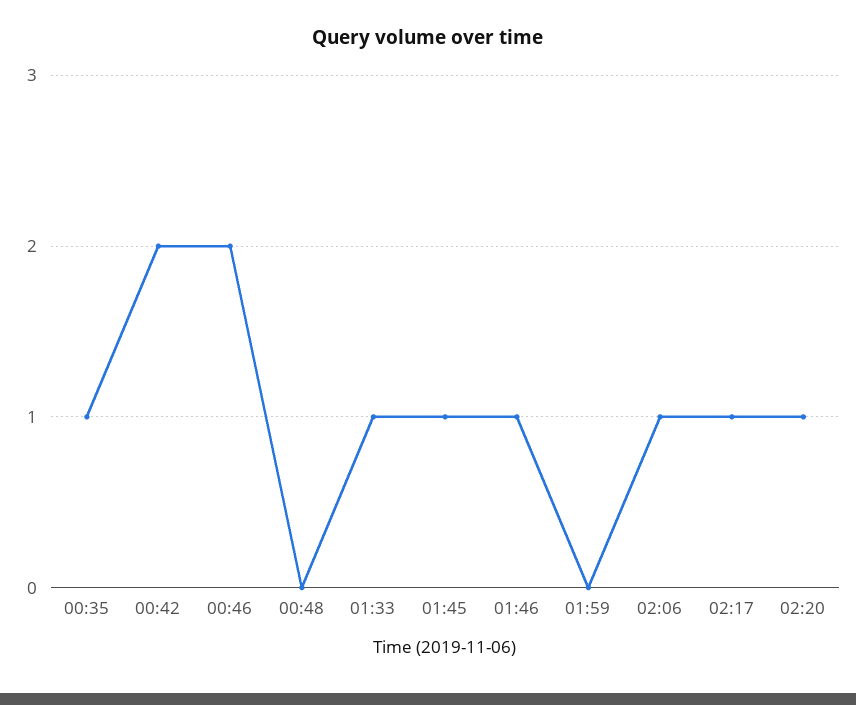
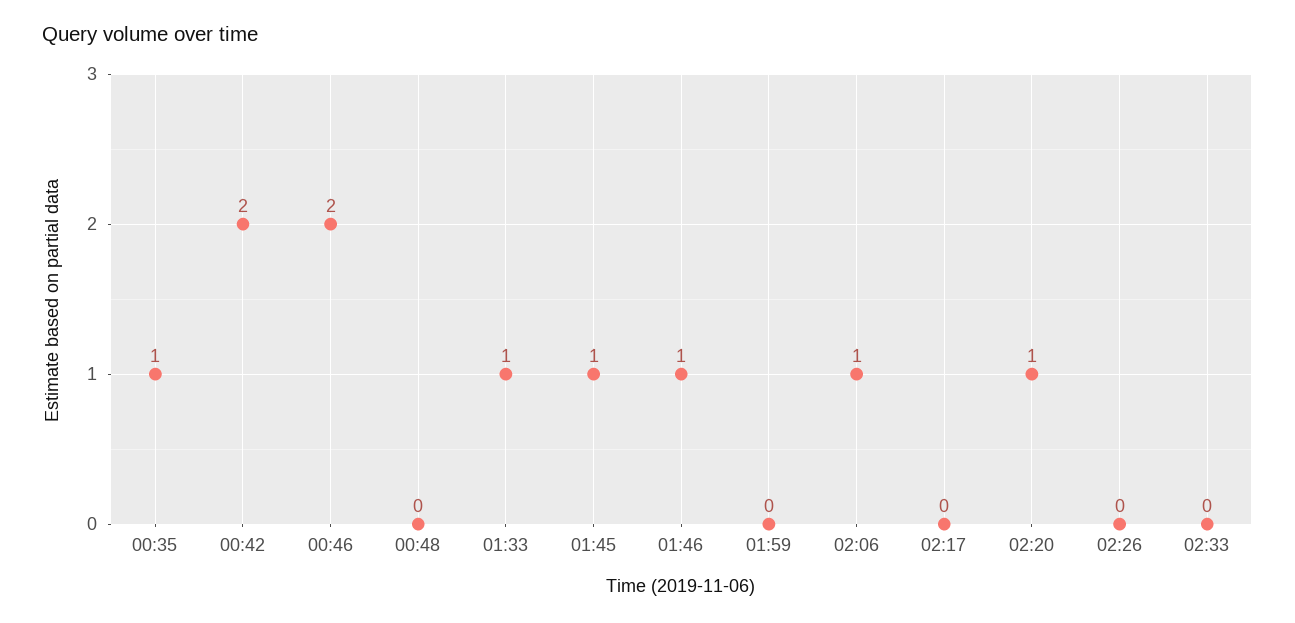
02:17: 1 -> 0
02:26: none -> 0
02:33: none -> 0

